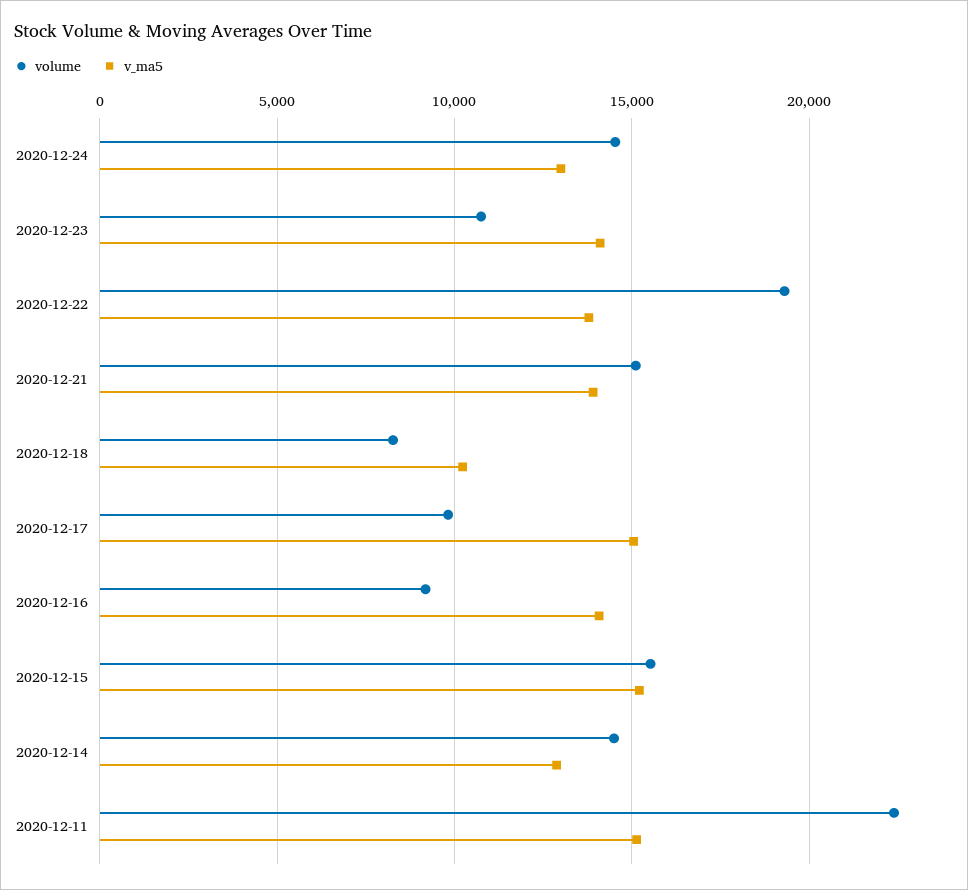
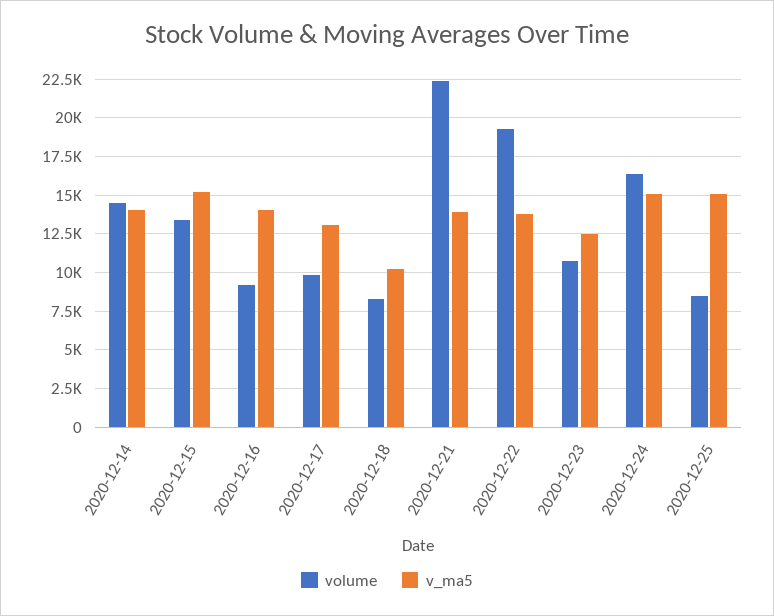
volume, 2020-12-24: 14500 -> 16500
v_ma5, 2020-12-24: 13000 -> 15000
v_ma5, 2020-12-23: 14000 -> 12500
volume, 2020-12-21: 15000 -> 22500
v_ma5, 2020-12-17: 15000 -> 13000
volume, 2020-12-15: 15500 -> 13500
v_ma5, 2020-12-14: 13000 -> 14000
volume, 2020-12-11: 22500 -> none
v_ma5, 2020-12-11: 15000 -> none
volume, 2020-12-25: none -> 8500
v_ma5, 2020-12-25: none -> 15000

